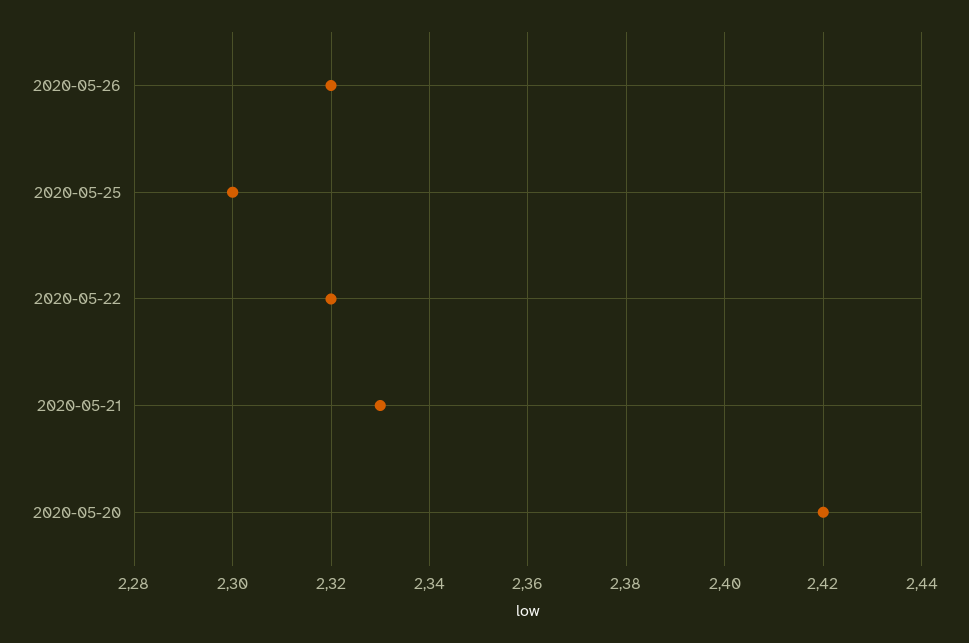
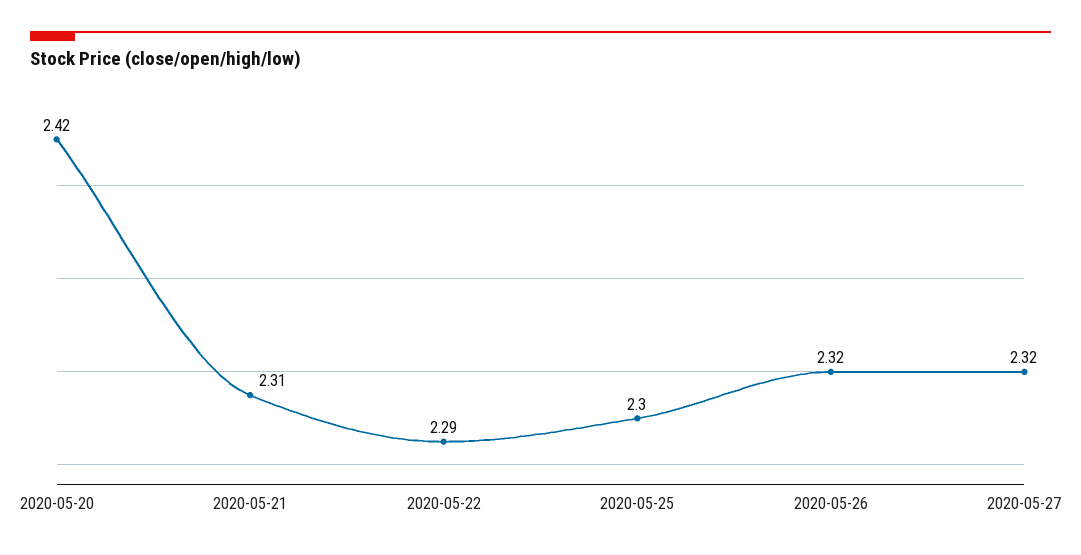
2020-05-22: 2.32 -> 2.29
2020-05-21: 2.33 -> 2.31
2020-05-27: none -> 2.32

